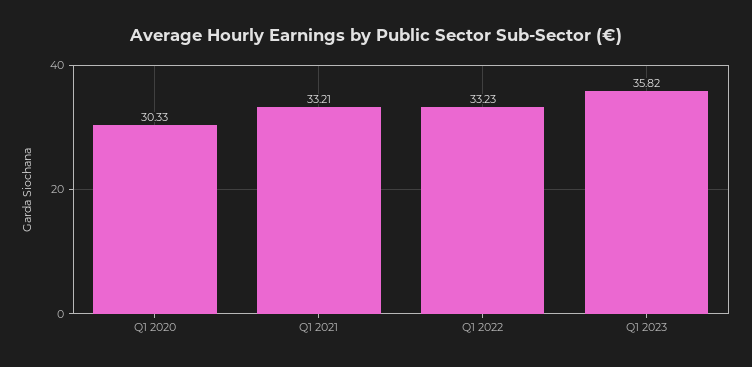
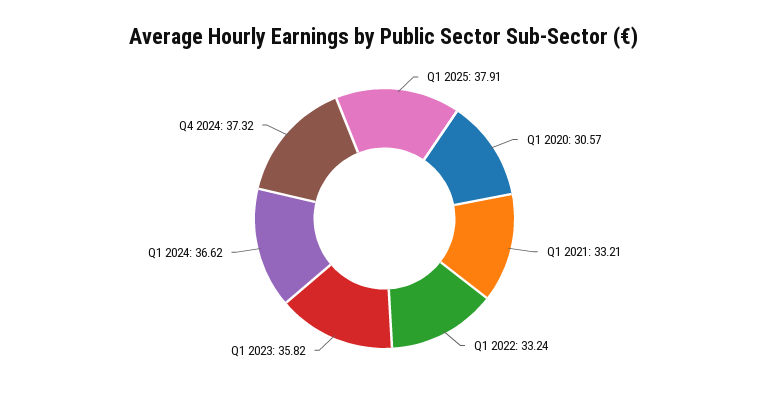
Q1 2020: 30.33 -> 30.57
Q1 2022: 33.23 -> 33.24
Q1 2025: none -> 37.91
Q1 2024: none -> 36.62
Q4 2024: none -> 37.32

